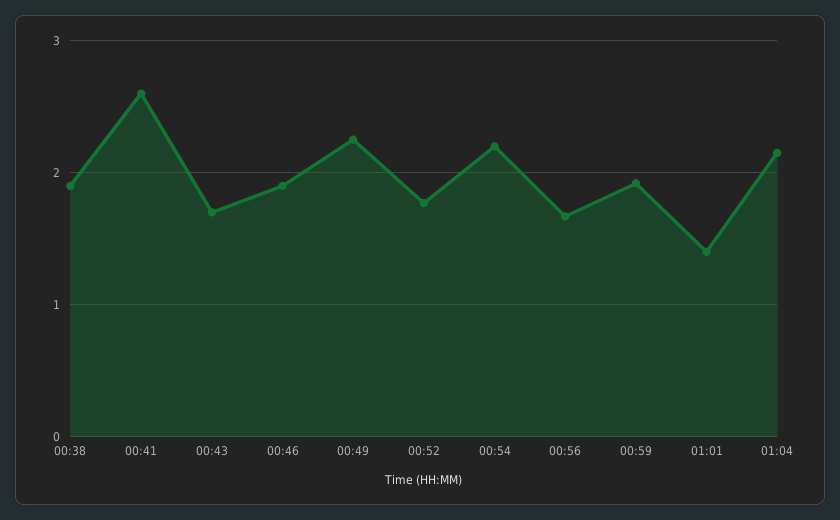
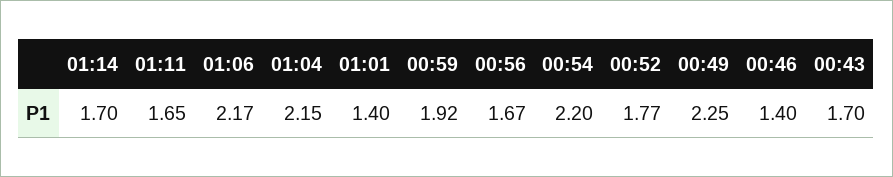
00:38: 1.9 -> none
00:41: 2.6 -> none
00:46: 1.9 -> 1.4
01:14: none -> 1.7
01:11: none -> 1.65
01:06: none -> 2.17

